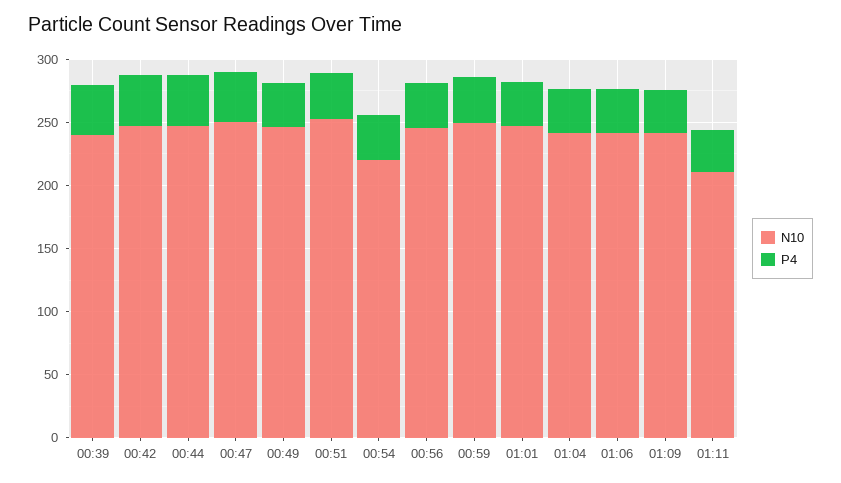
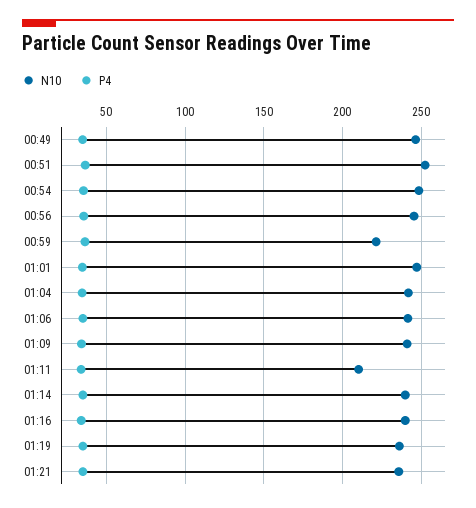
N10, 00:39: 240 -> none
P4, 00:39: 40 -> none
N10, 00:42: 250 -> none
P4, 00:42: 40 -> none
N10, 00:44: 250 -> none
P4, 00:44: 40 -> none
N10, 00:47: 250 -> none
P4, 00:47: 40 -> none
N10, 00:54: 220 -> 250
N10, 00:59: 250 -> 220
N10, 01:14: none -> 240
P4, 01:14: none -> 35
N10, 01:16: none -> 240
P4, 01:16: none -> 35
N10, 01:19: none -> 235
P4, 01:19: none -> 35
N10, 01:21: none -> 235
P4, 01:21: none -> 35

